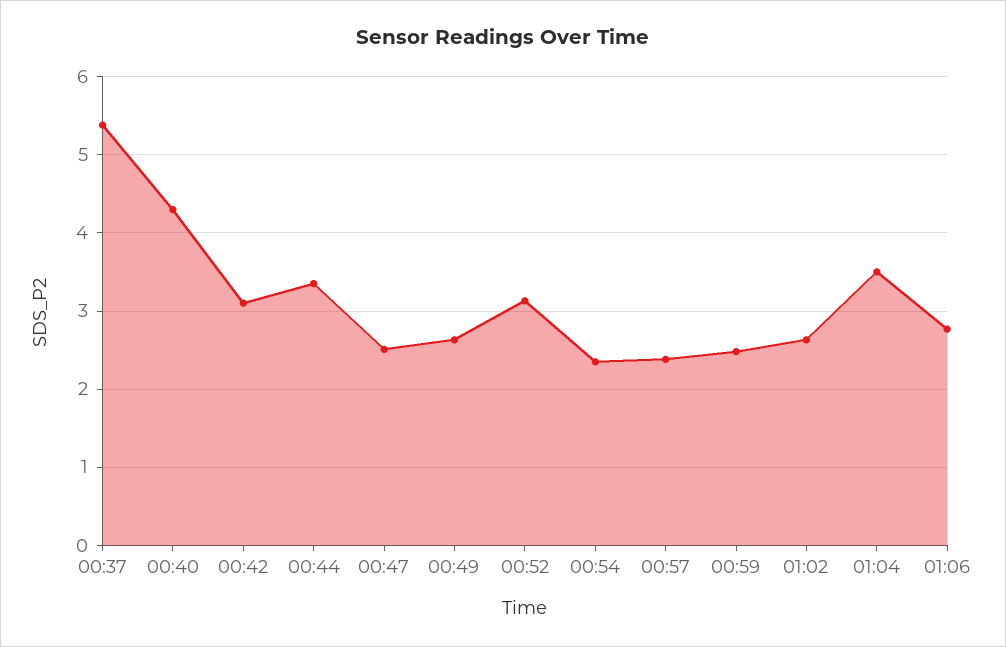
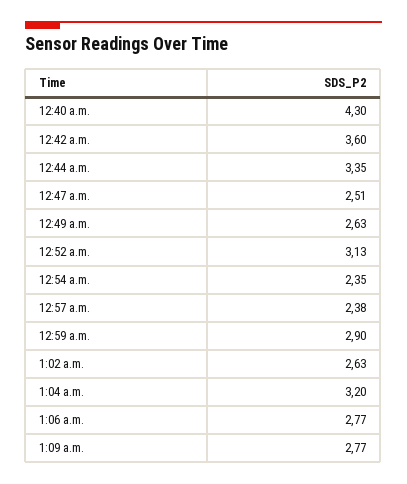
00:37: 5.4 -> none
00:42: 3.1 -> 3.6
00:59: 2.5 -> 2.9
01:04: 3.5 -> 3.2
1:09 a.m.: none -> 2.77

